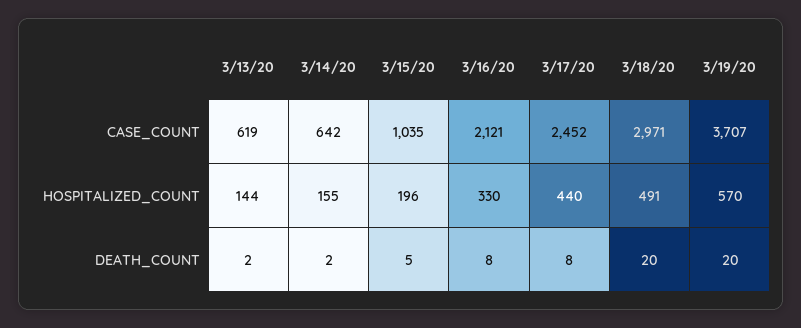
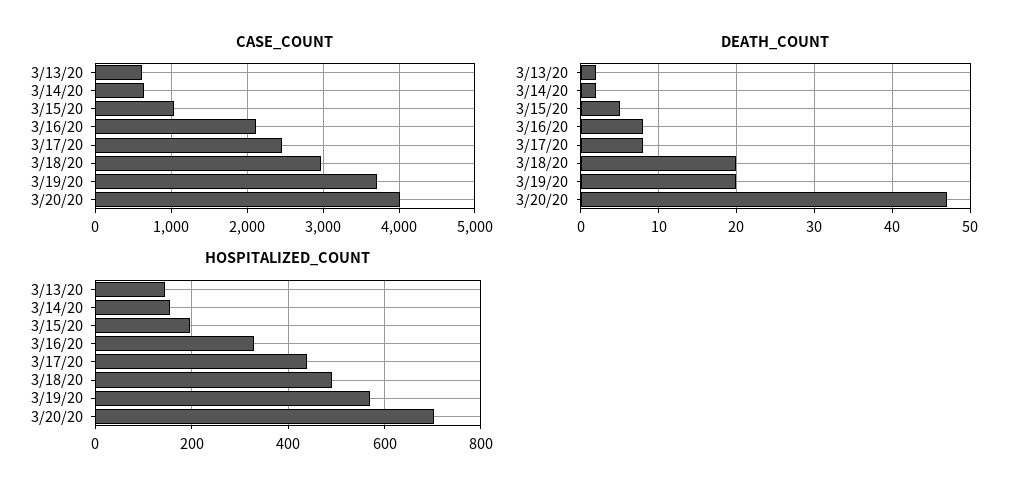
CASE_COUNT, 3/20/20: none -> 4000
DEATH_COUNT, 3/20/20: none -> 47
HOSPITALIZED_COUNT, 3/20/20: none -> 700

